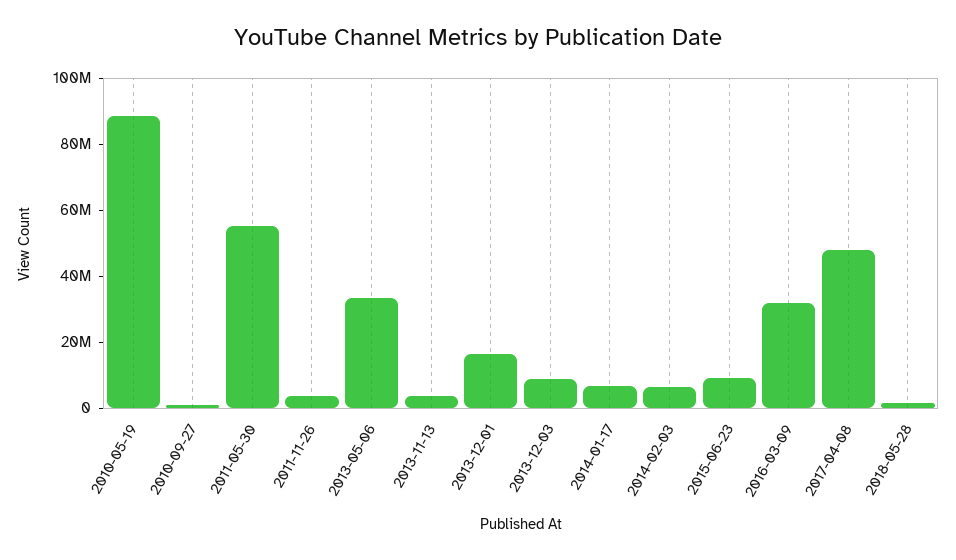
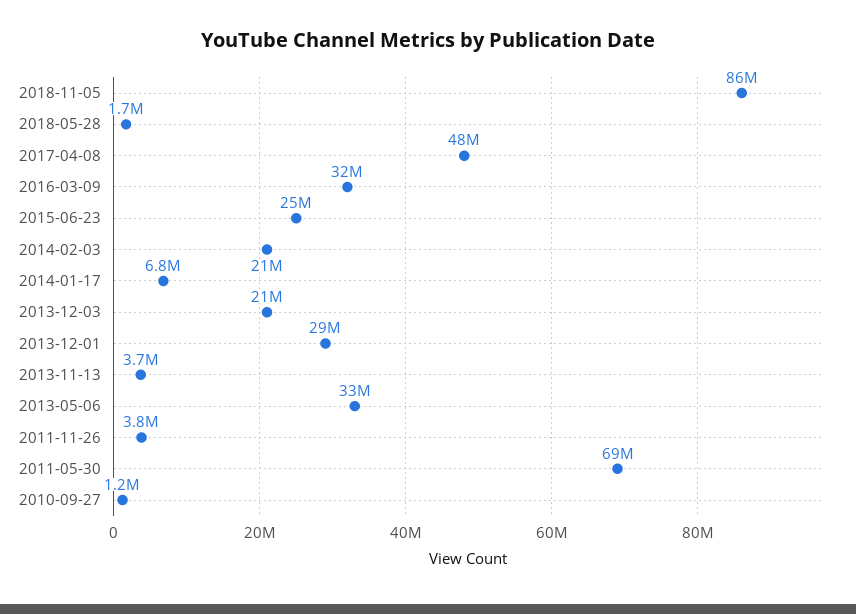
2010-05-19: 90000000 -> none
2011-05-30: 55000000 -> 69000000
2013-12-01: 15000000 -> 29000000
2013-12-03: 10000000 -> 21000000
2014-02-03: 5000000 -> 21000000
2015-06-23: 10000000 -> 25000000
2018-11-05: none -> 86000000

